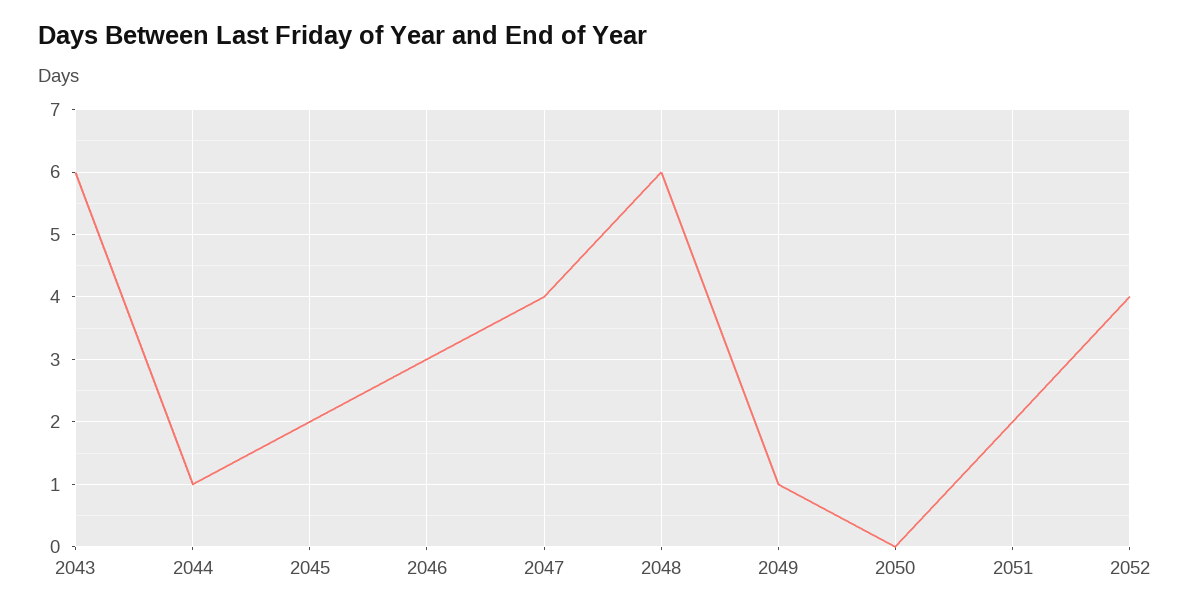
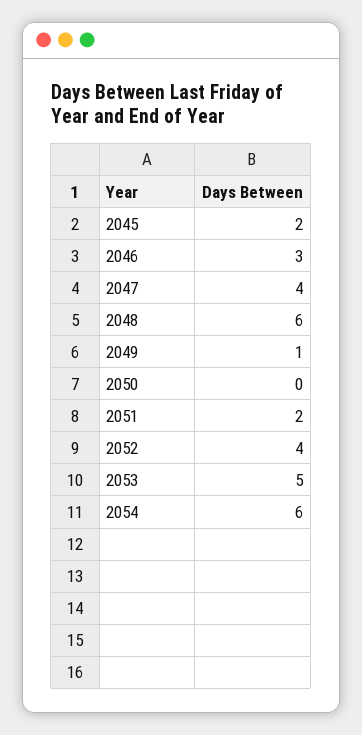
2043: 6 -> none
2044: 1 -> none
2053: none -> 5
2054: none -> 6

